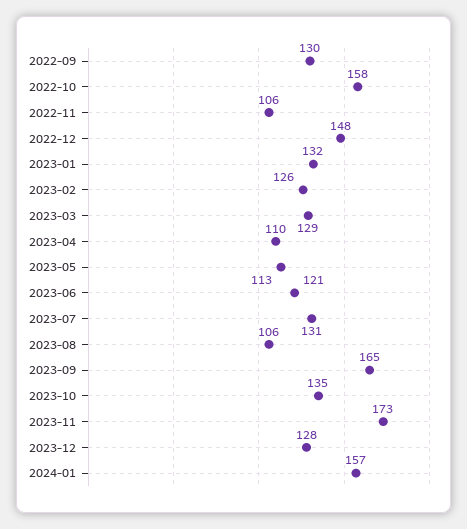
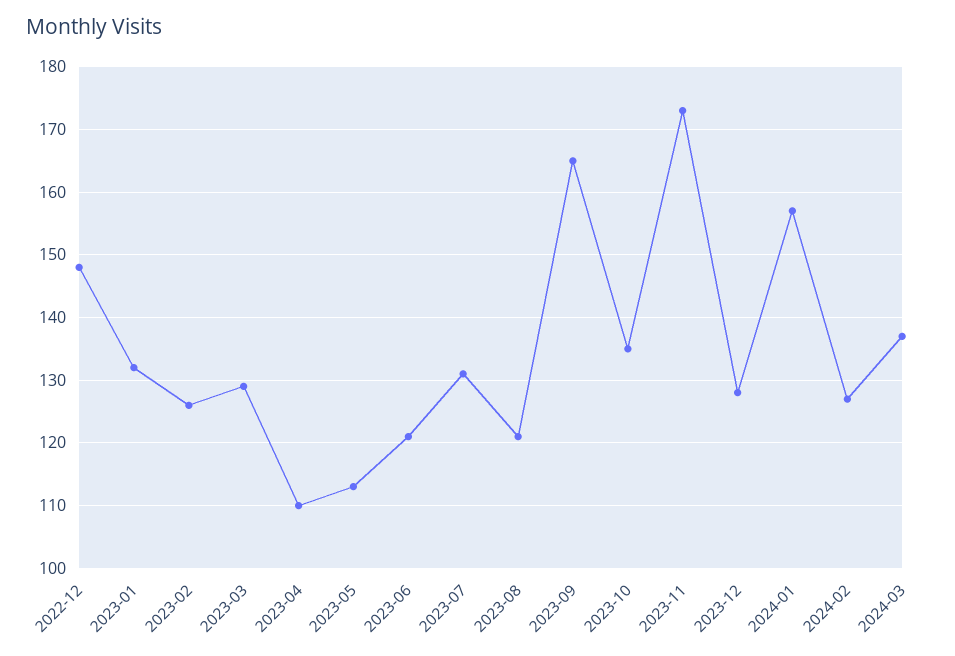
2022-09: 130 -> none
2022-10: 158 -> none
2022-11: 106 -> none
2023-08: 106 -> 121
2024-02: none -> 127
2024-03: none -> 137

